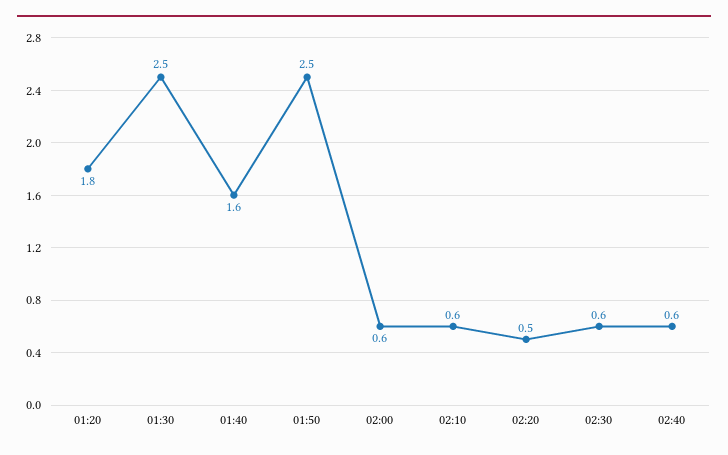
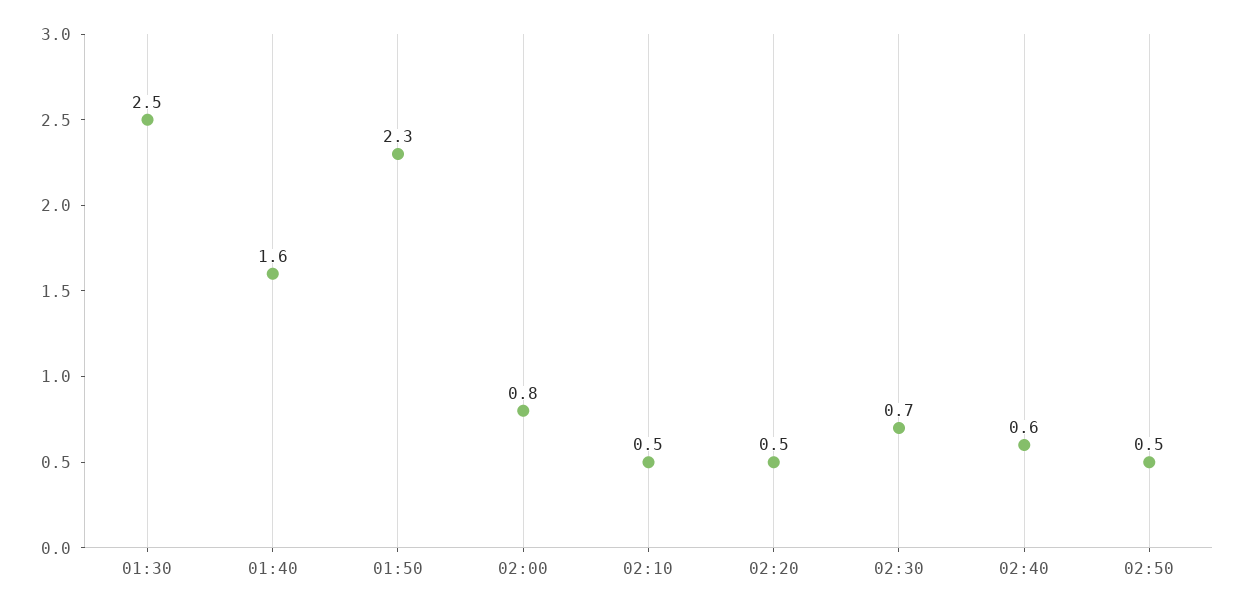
01:20: 1.8 -> none
01:50: 2.5 -> 2.3
02:00: 0.6 -> 0.8
02:10: 0.6 -> 0.5
02:30: 0.6 -> 0.7
02:50: none -> 0.5

